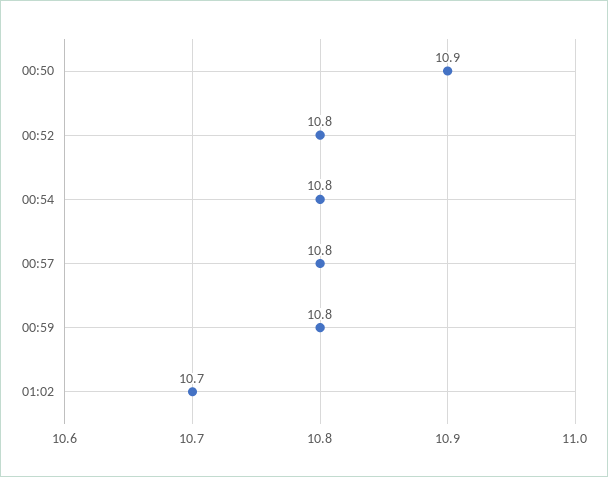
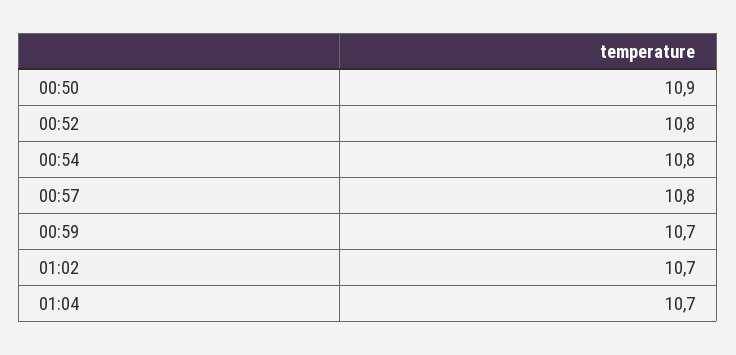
00:59: 10.8 -> 10.7
01:04: none -> 10.7

